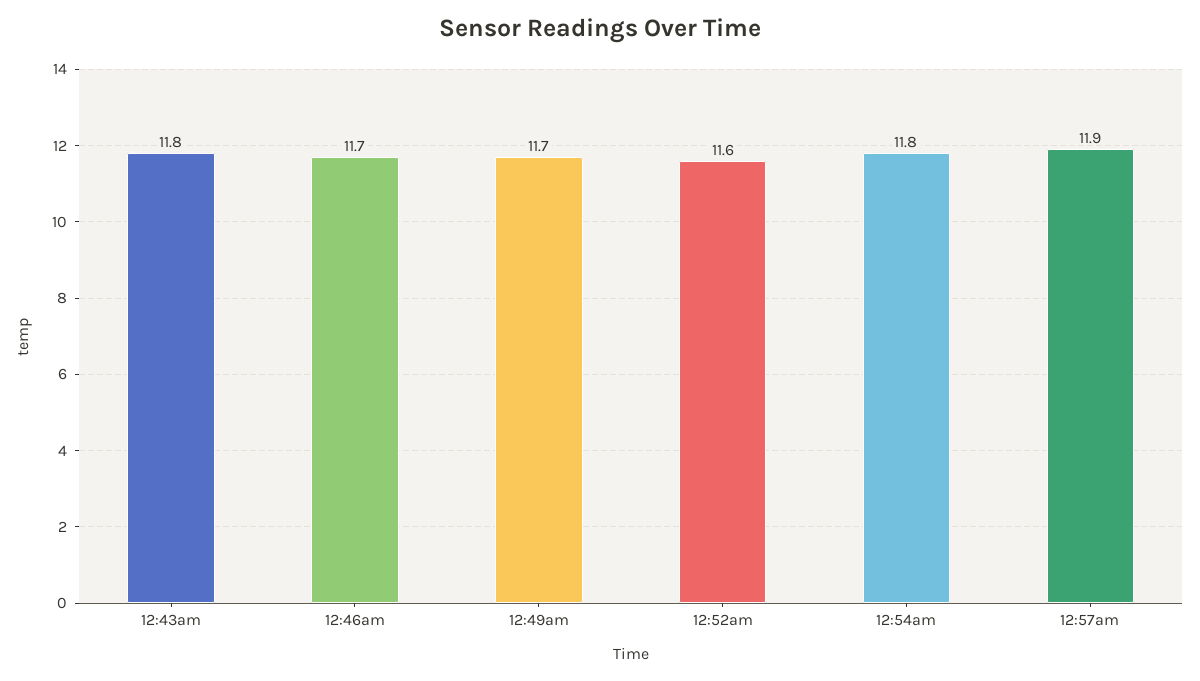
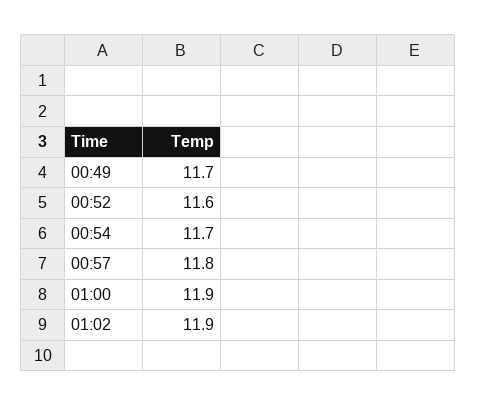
12:43am: 11.8 -> none
12:46am: 11.7 -> none
12:54am: 11.8 -> 11.7
12:57am: 11.9 -> 11.8
01:00: none -> 11.9
01:02: none -> 11.9

